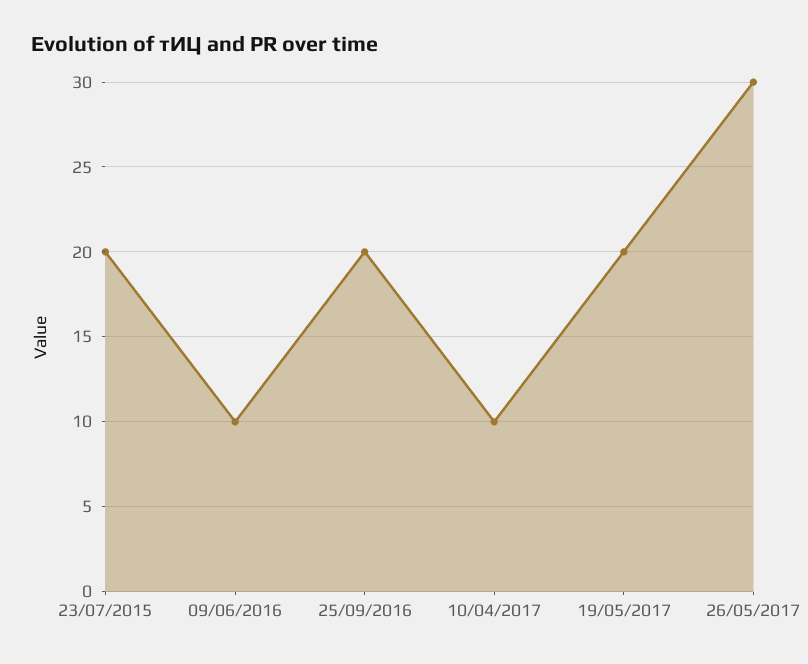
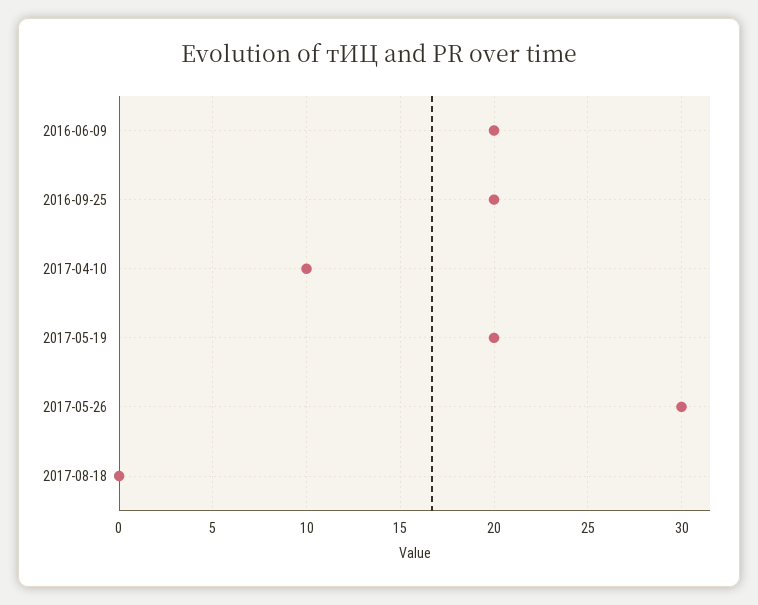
23/07/2015: 20 -> none
09/06/2016: 10 -> 20
2017-08-18: none -> 0

